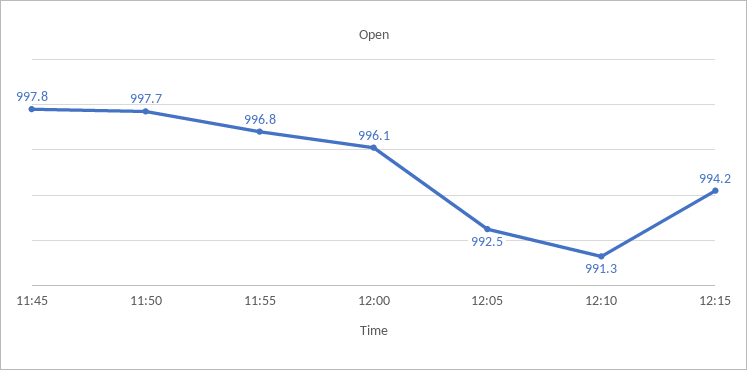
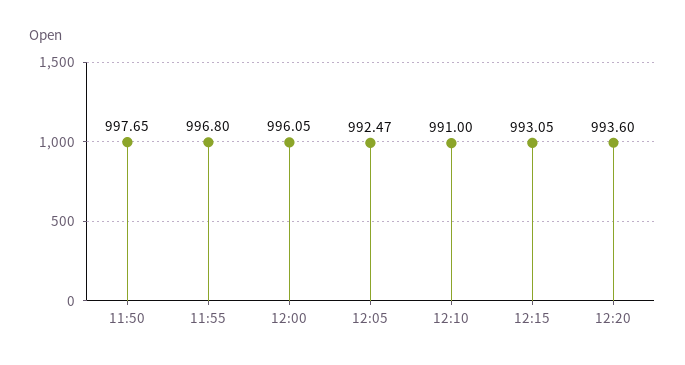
11:45: 997.8 -> none
12:10: 991.3 -> 991
12:15: 994.2 -> 993.05
12:20: none -> 993.6

